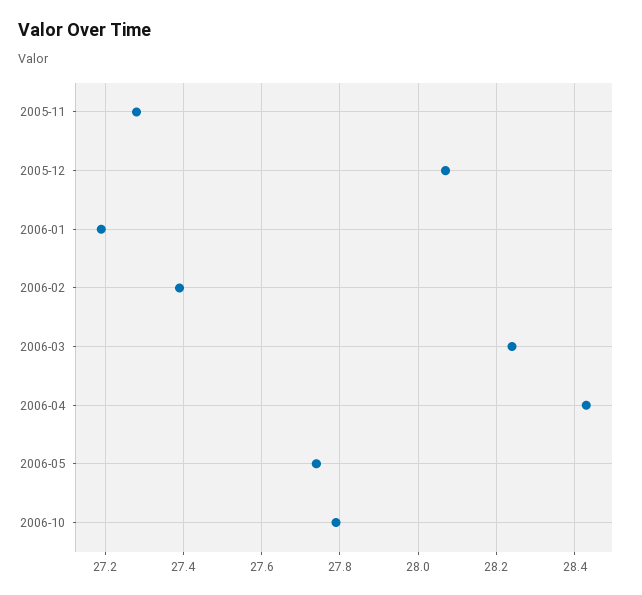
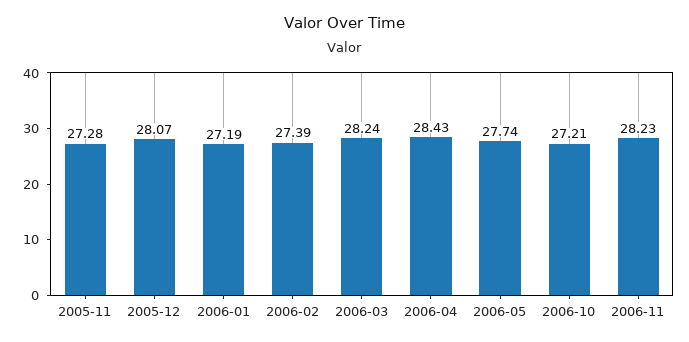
2006-10: 27.8 -> 27.21
2006-11: none -> 28.23

